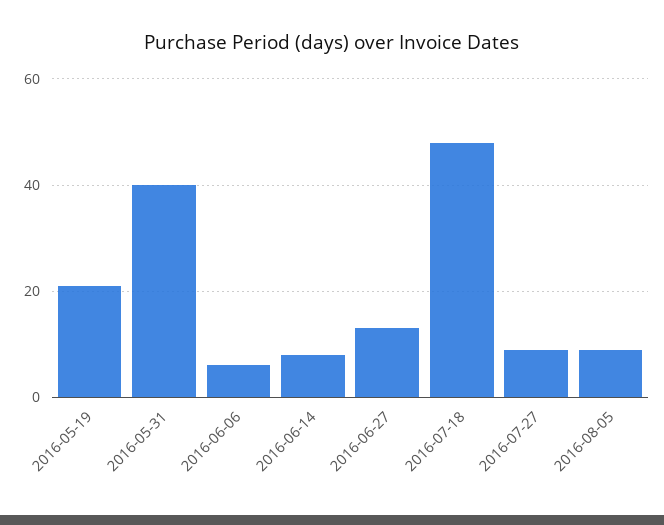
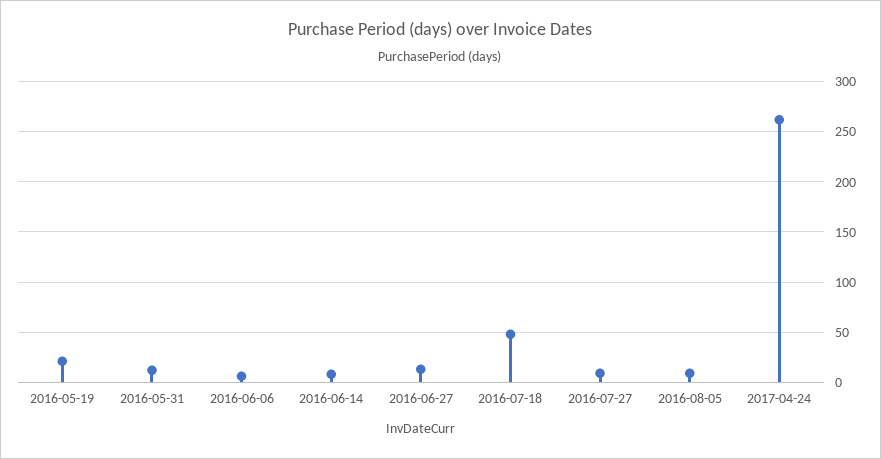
2016-05-31: 40 -> 10
2017-04-24: none -> 260

